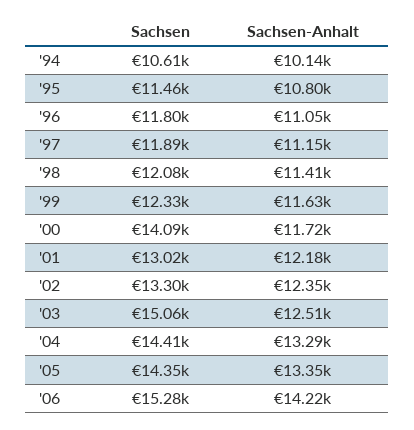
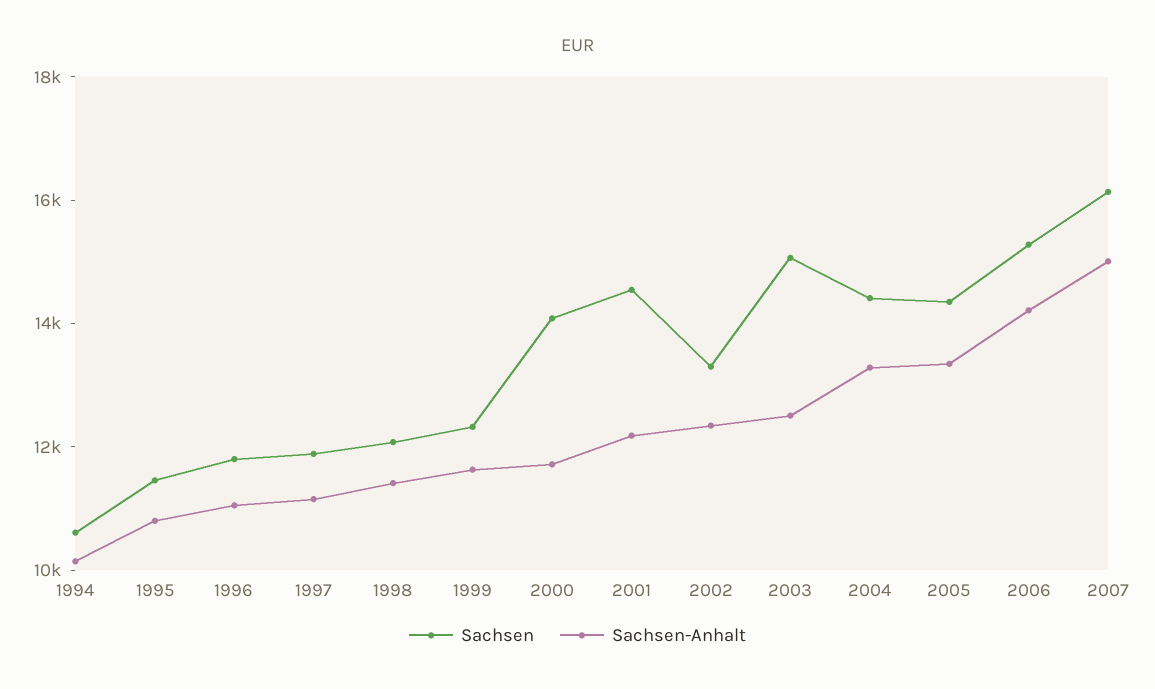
Sachsen, '01: 13020 -> 14500
Sachsen, 2007: none -> 16000
Sachsen-Anhalt, 2007: none -> 15000

